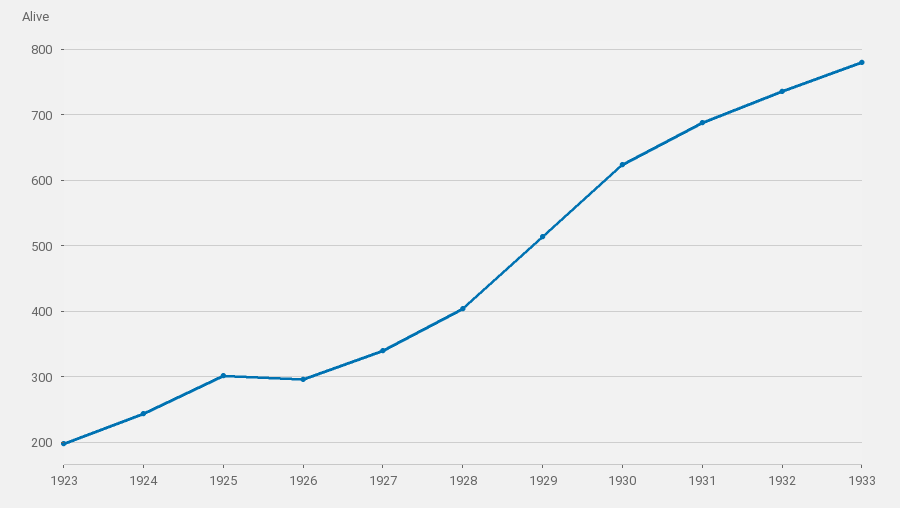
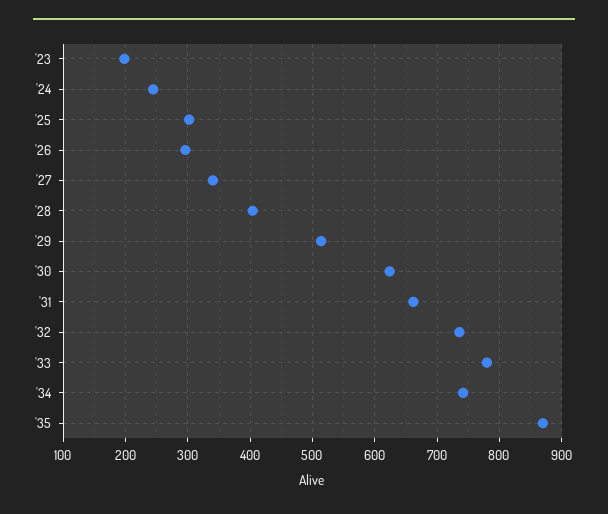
1931: 690 -> 660
'34: none -> 740
'35: none -> 870

